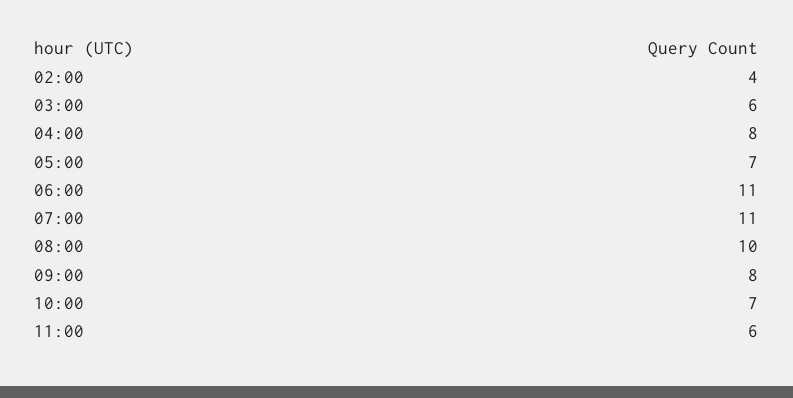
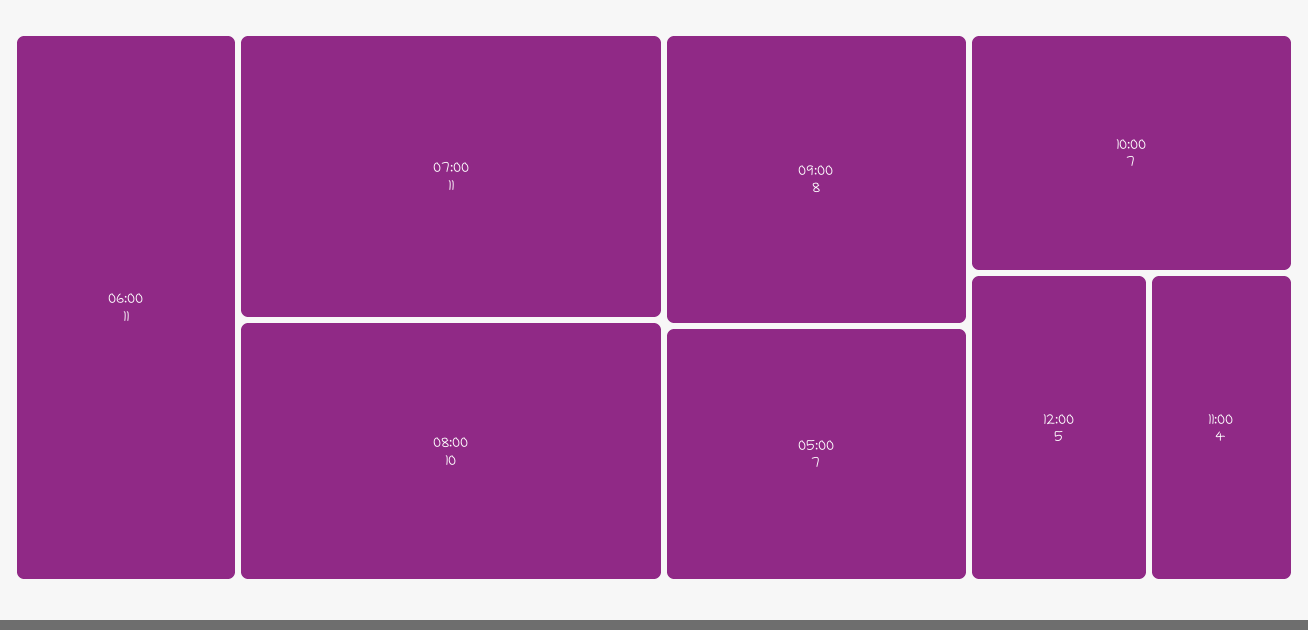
02:00: 4 -> none
03:00: 6 -> none
04:00: 8 -> none
11:00: 6 -> 4
12:00: none -> 5

